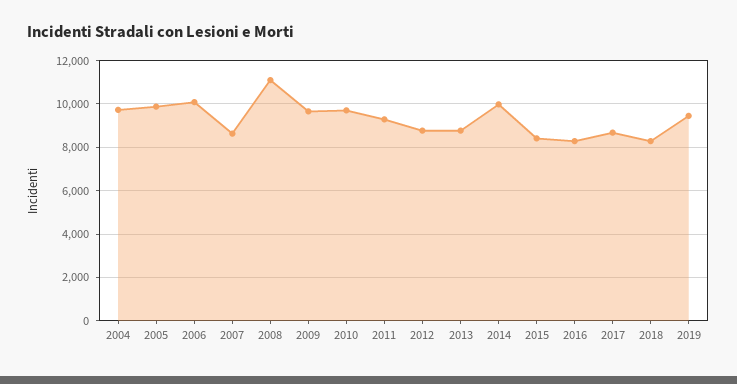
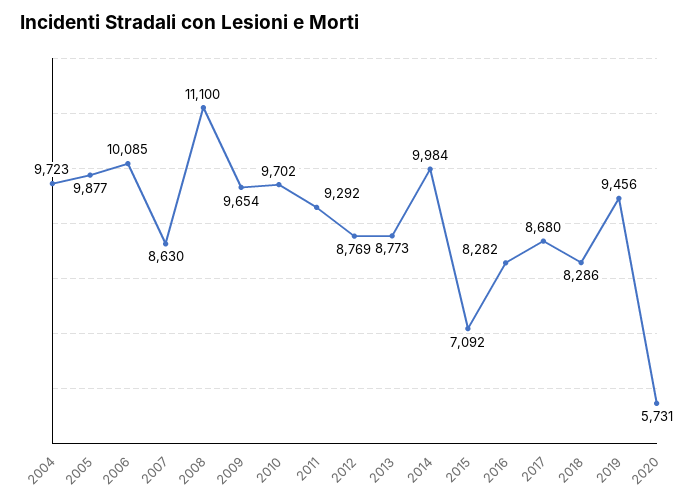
2015: 8500 -> 7092
2020: none -> 5731

